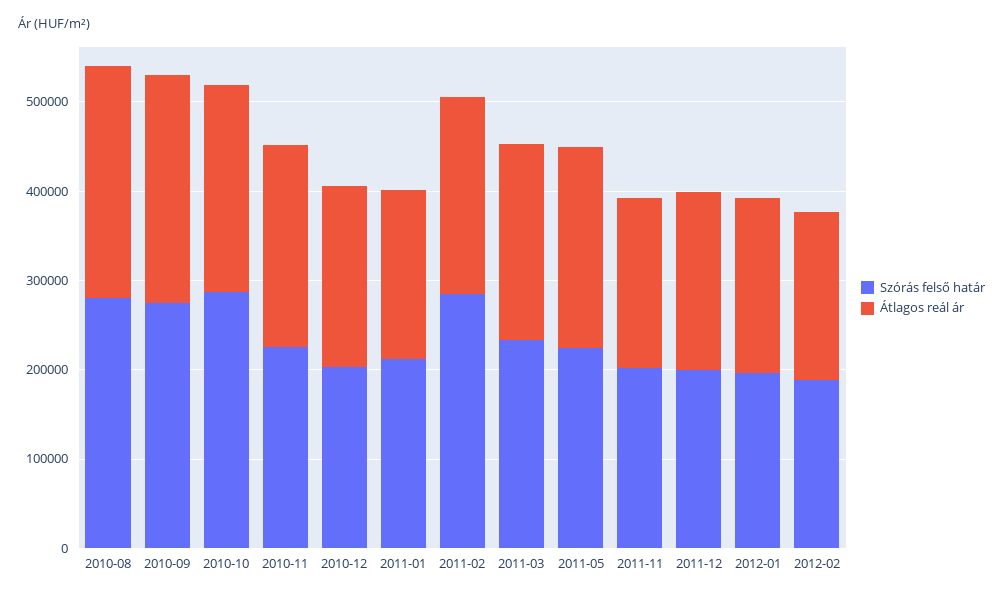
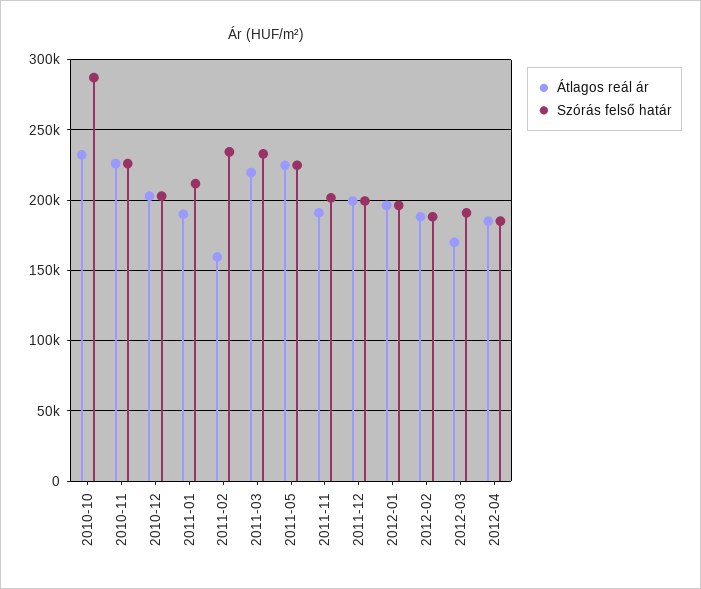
Szórás felső határ, 2010-08: 280000 -> none
Átlagos reál ár, 2010-08: 260000 -> none
Szórás felső határ, 2010-09: 280000 -> none
Átlagos reál ár, 2010-09: 260000 -> none
Szórás felső határ, 2011-02: 280000 -> 235000
Átlagos reál ár, 2011-02: 220000 -> 160000
Átlagos reál ár, 2012-03: none -> 170000
Szórás felső határ, 2012-03: none -> 190000
Átlagos reál ár, 2012-04: none -> 185000
Szórás felső határ, 2012-04: none -> 185000

